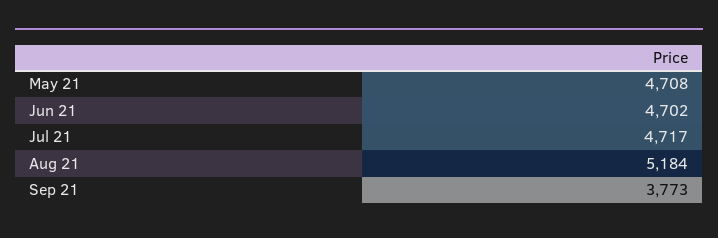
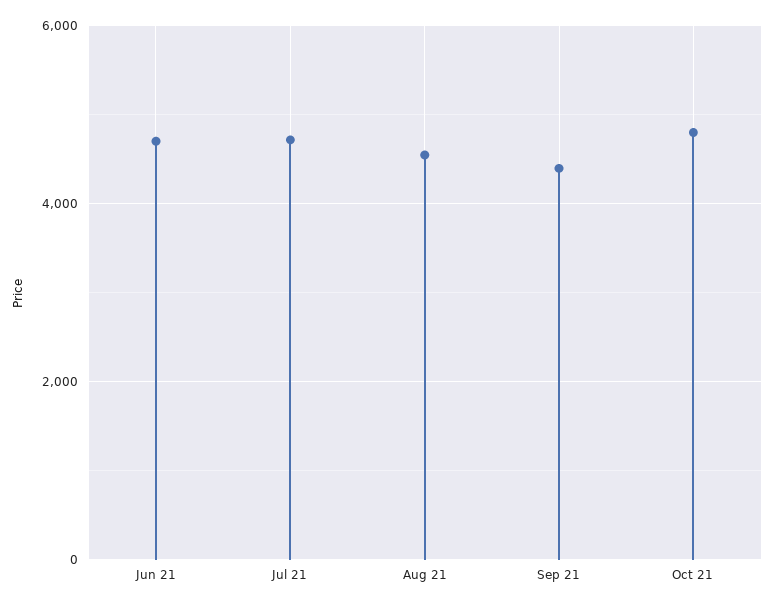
May 21: 4708 -> none
Aug 21: 5184 -> 4600
Sep 21: 3773 -> 4400
Oct 21: none -> 4800

